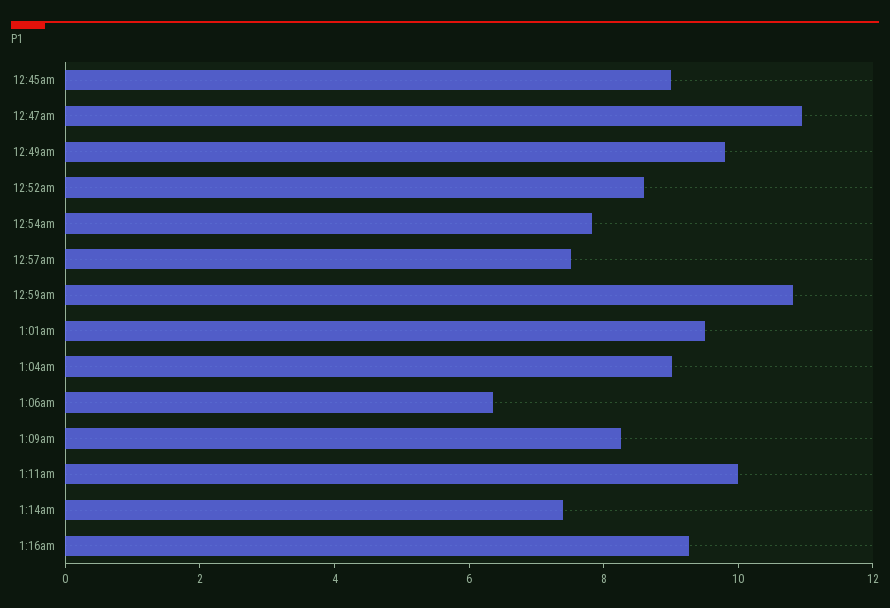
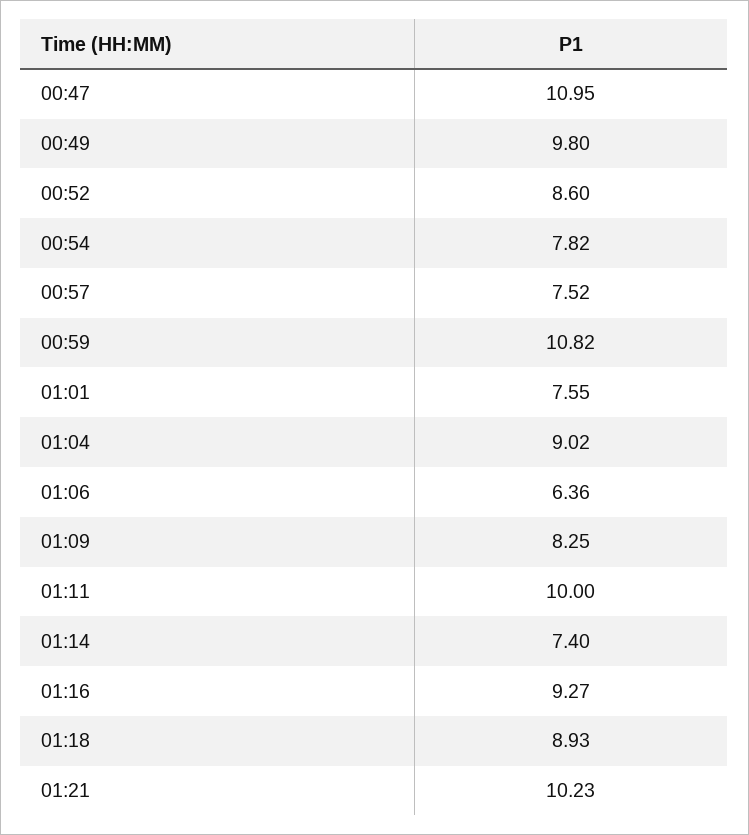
12:45am: 9 -> none
1:01am: 9.5 -> 7.55
01:18: none -> 8.93
01:21: none -> 10.23

